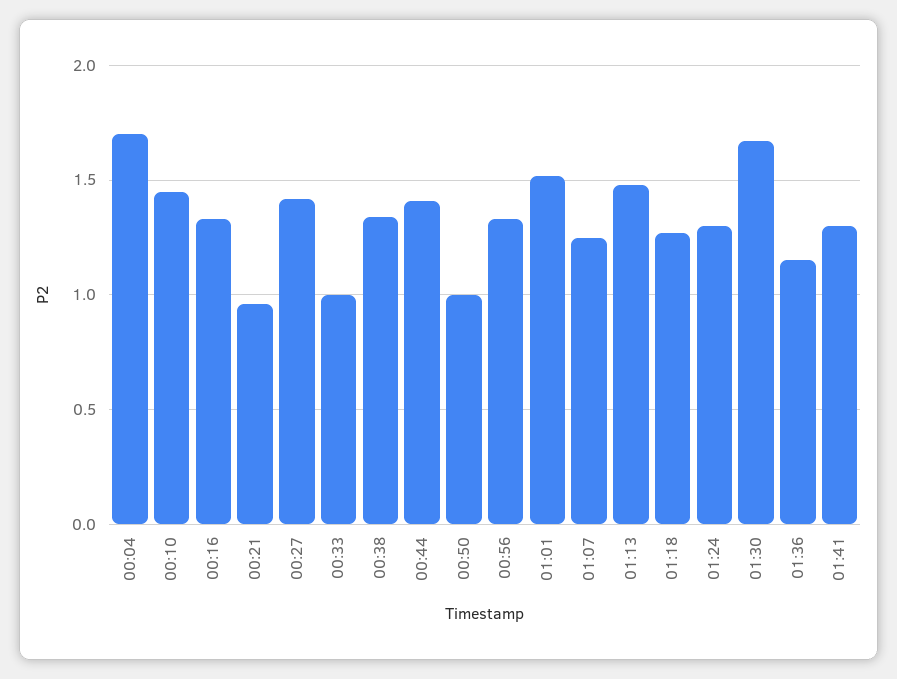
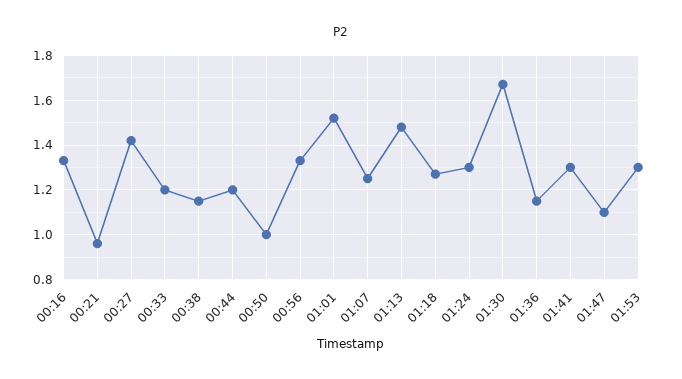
00:04: 1.7 -> none
00:10: 1.45 -> none
00:33: 1 -> 1.2
00:38: 1.35 -> 1.15
00:44: 1.4 -> 1.2
01:47: none -> 1.1
01:53: none -> 1.3

